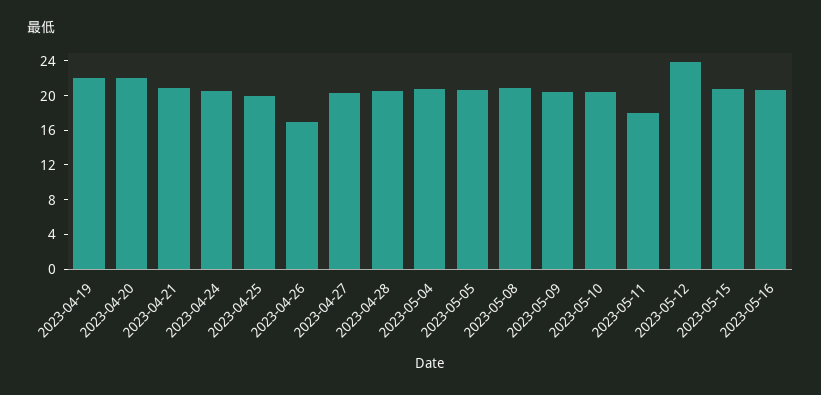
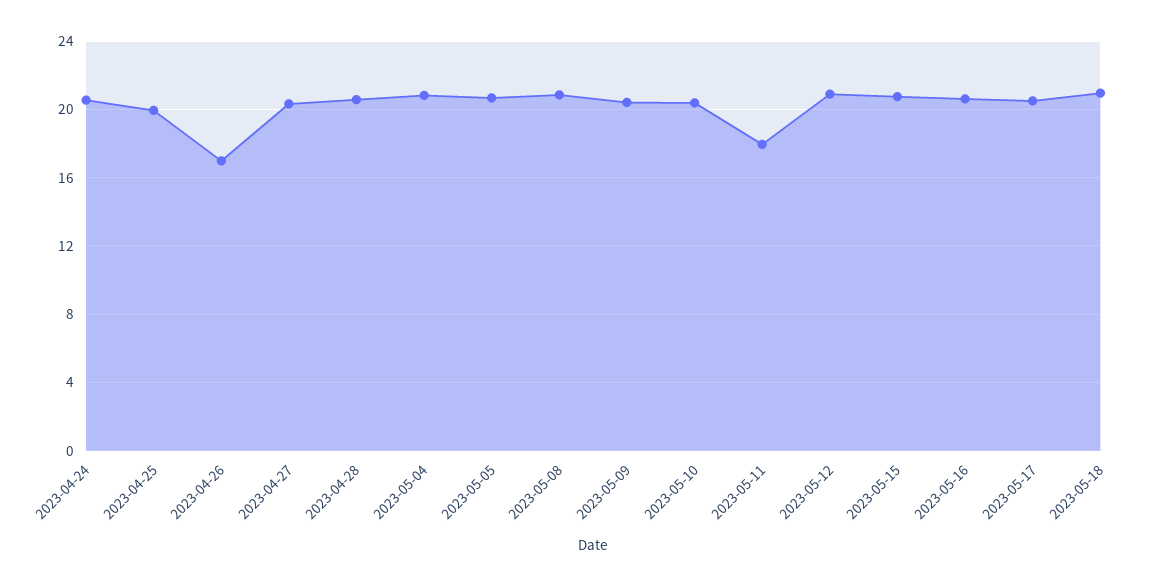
2023-04-19: 22 -> none
2023-04-20: 22 -> none
2023-04-21: 21 -> none
2023-05-12: 24 -> 21
2023-05-17: none -> 20.5
2023-05-18: none -> 21

